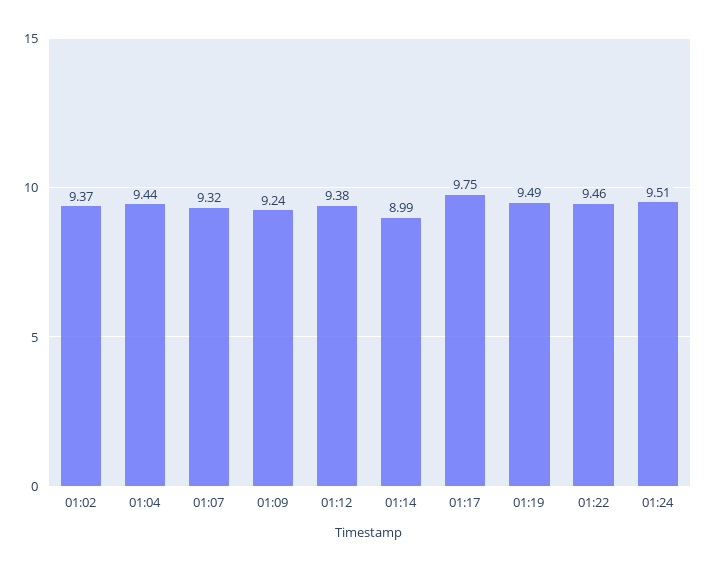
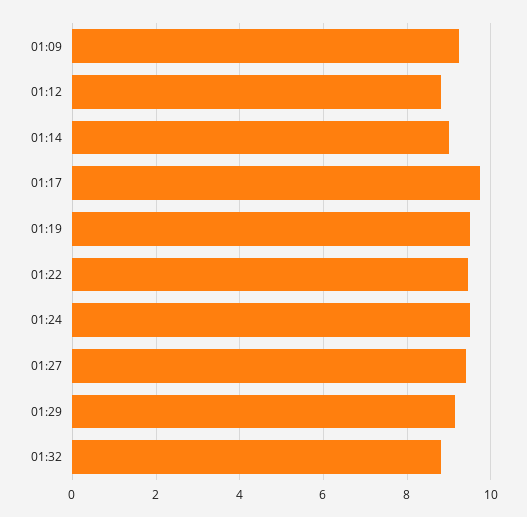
01:02: 9.37 -> none
01:04: 9.44 -> none
01:07: 9.32 -> none
01:12: 9.38 -> 8.8
01:27: none -> 9.4
01:29: none -> 9.2
01:32: none -> 8.8

